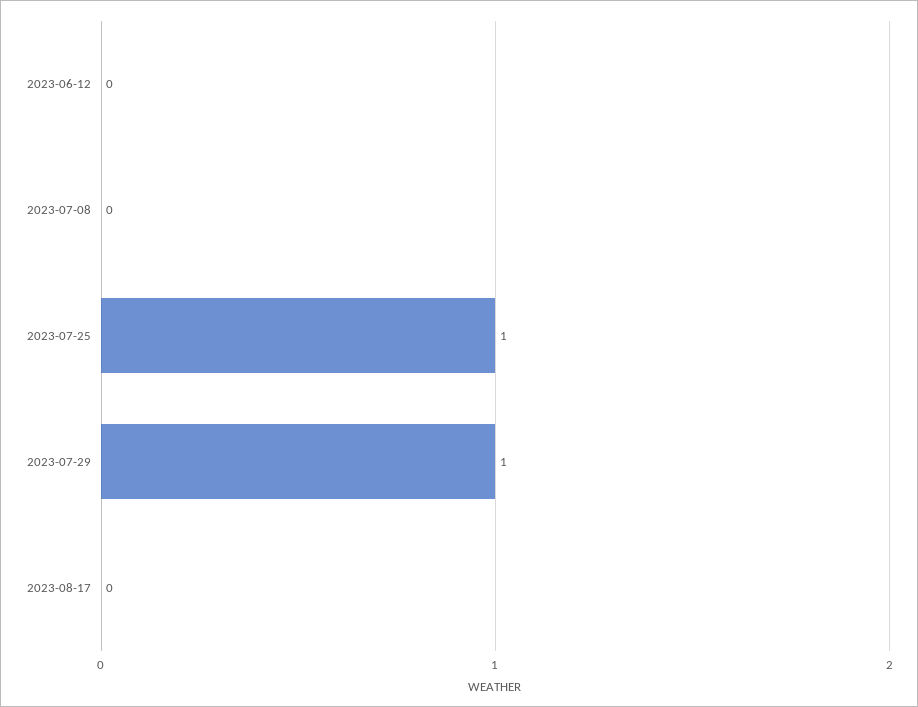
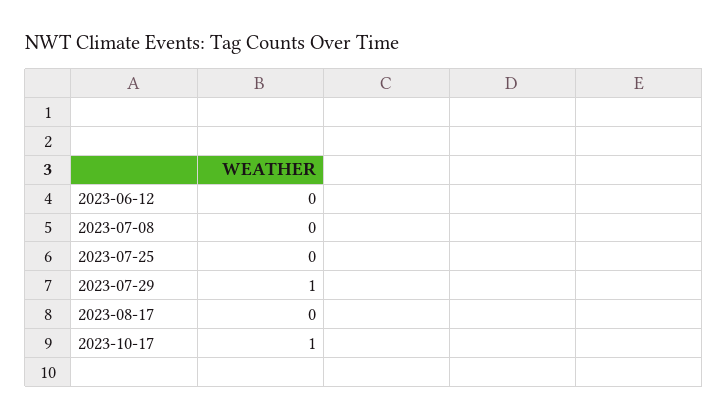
2023-07-25: 1 -> 0
2023-10-17: none -> 1

